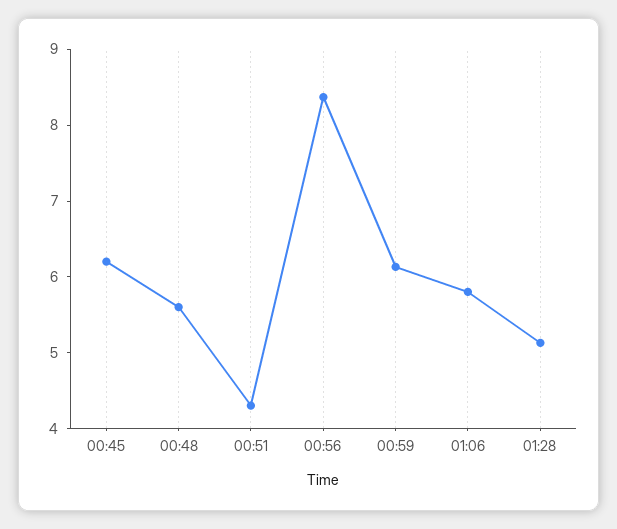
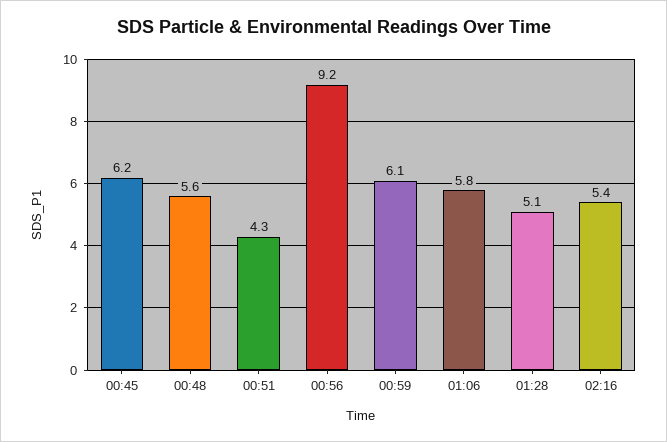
00:56: 8.4 -> 9.2
02:16: none -> 5.4

